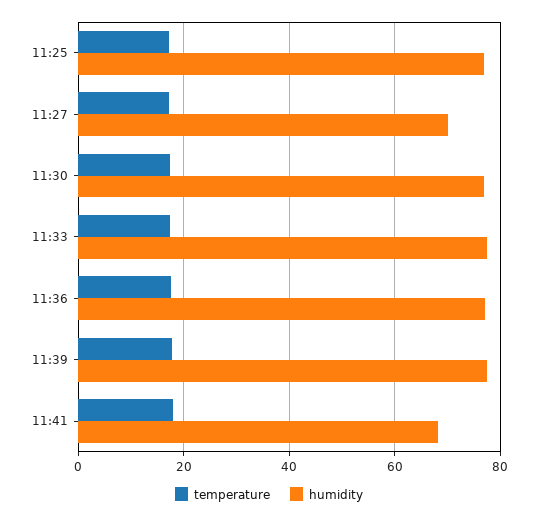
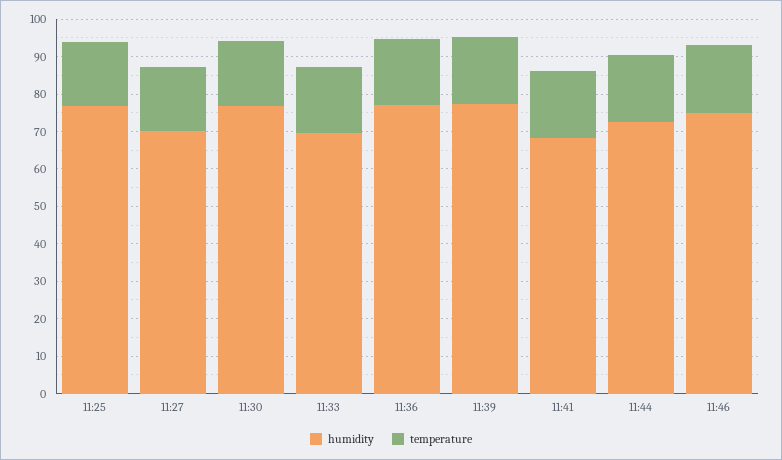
humidity, 11:33: 78 -> 70
humidity, 11:44: none -> 72.5
temperature, 11:44: none -> 17.5
humidity, 11:46: none -> 75
temperature, 11:46: none -> 17.5

